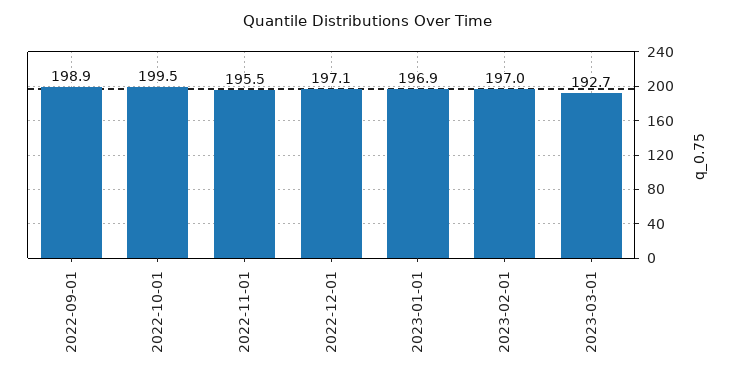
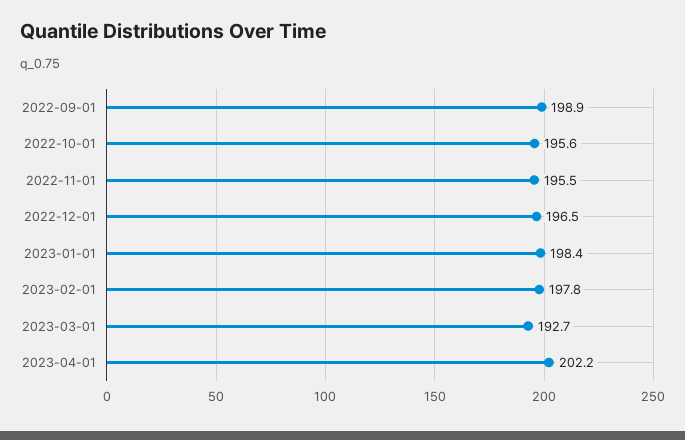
2022-10-01: 199.5 -> 195.6
2022-12-01: 197.1 -> 196.5
2023-01-01: 196.9 -> 198.4
2023-02-01: 197 -> 197.8
2023-04-01: none -> 202.2

